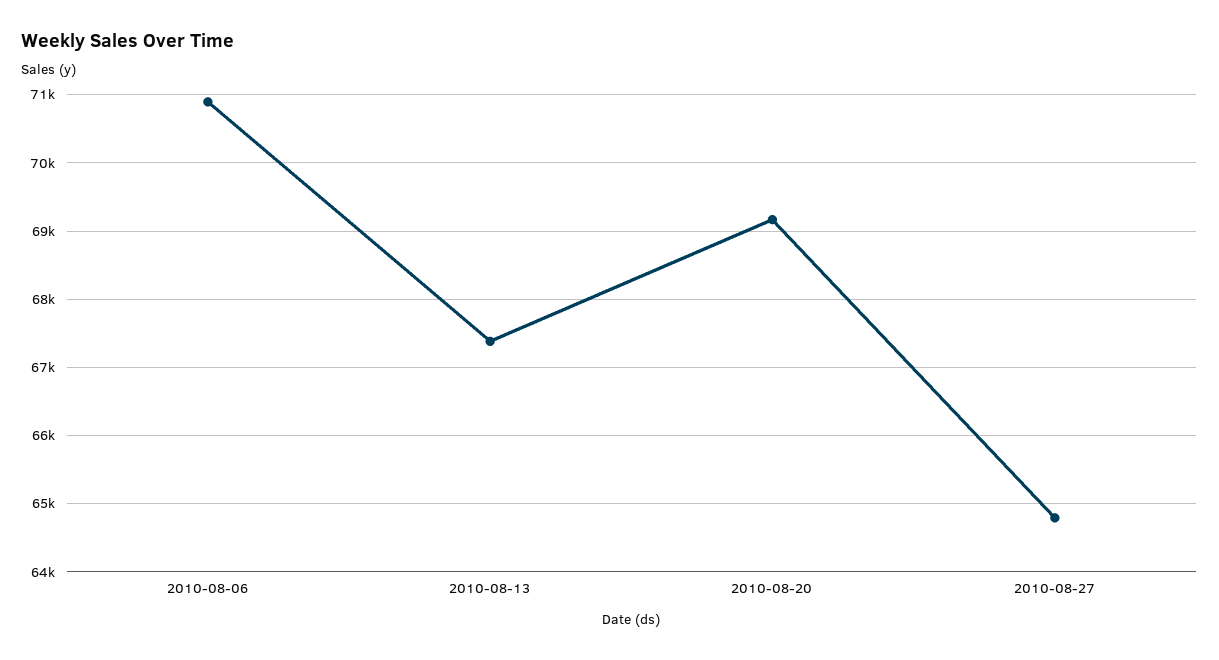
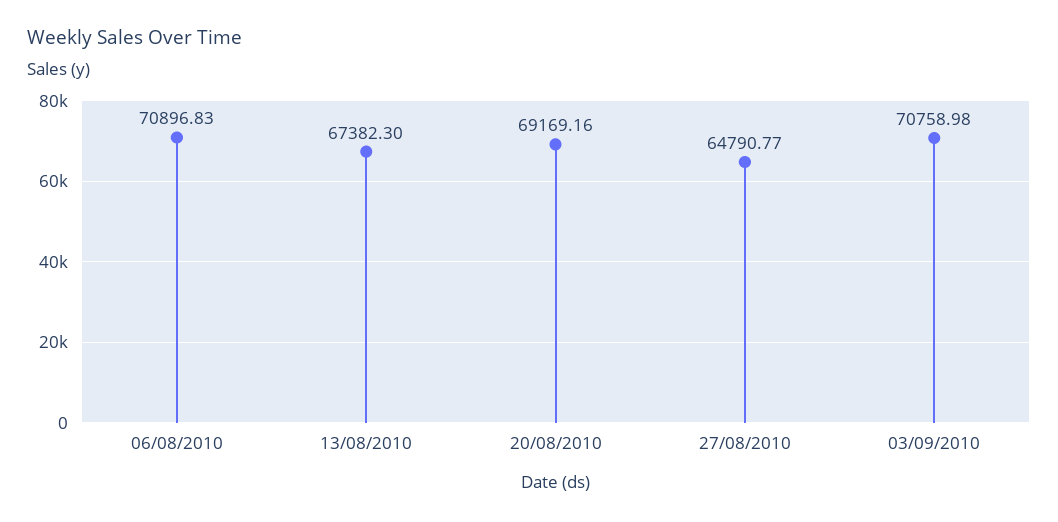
03/09/2010: none -> 70758.98

